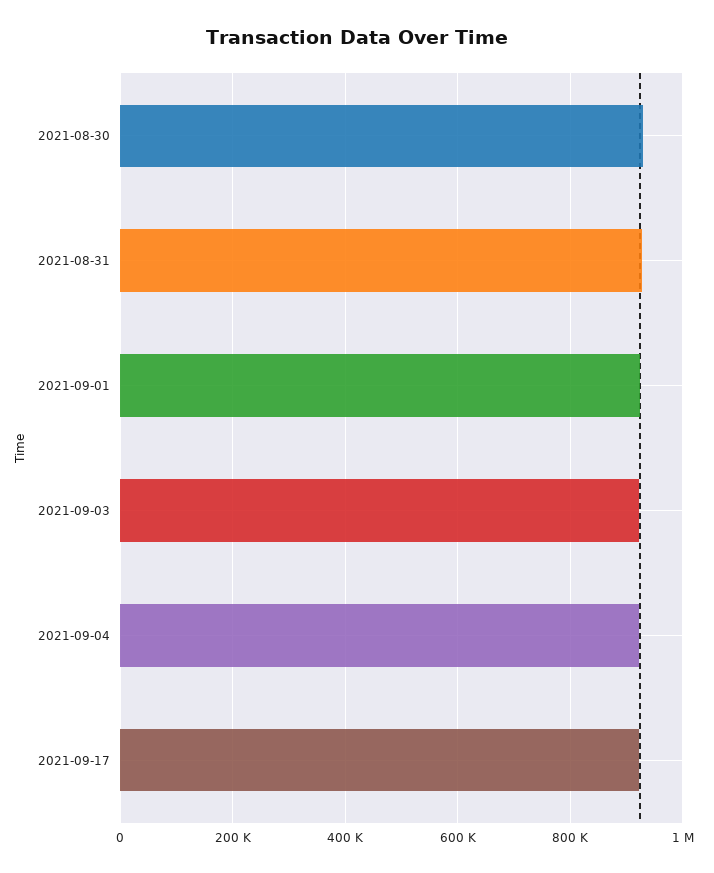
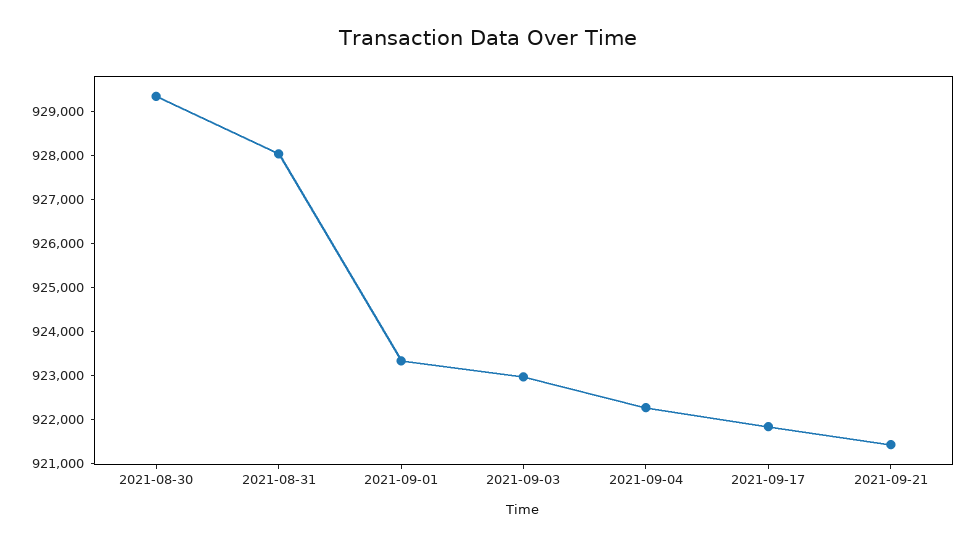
2021-09-21: none -> 921400

